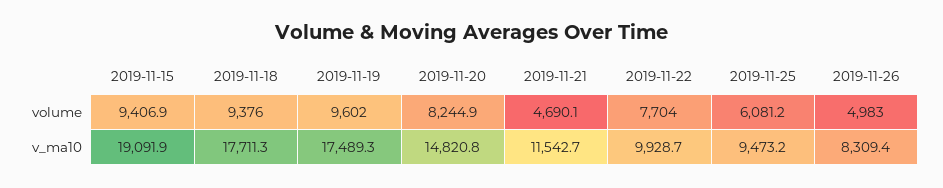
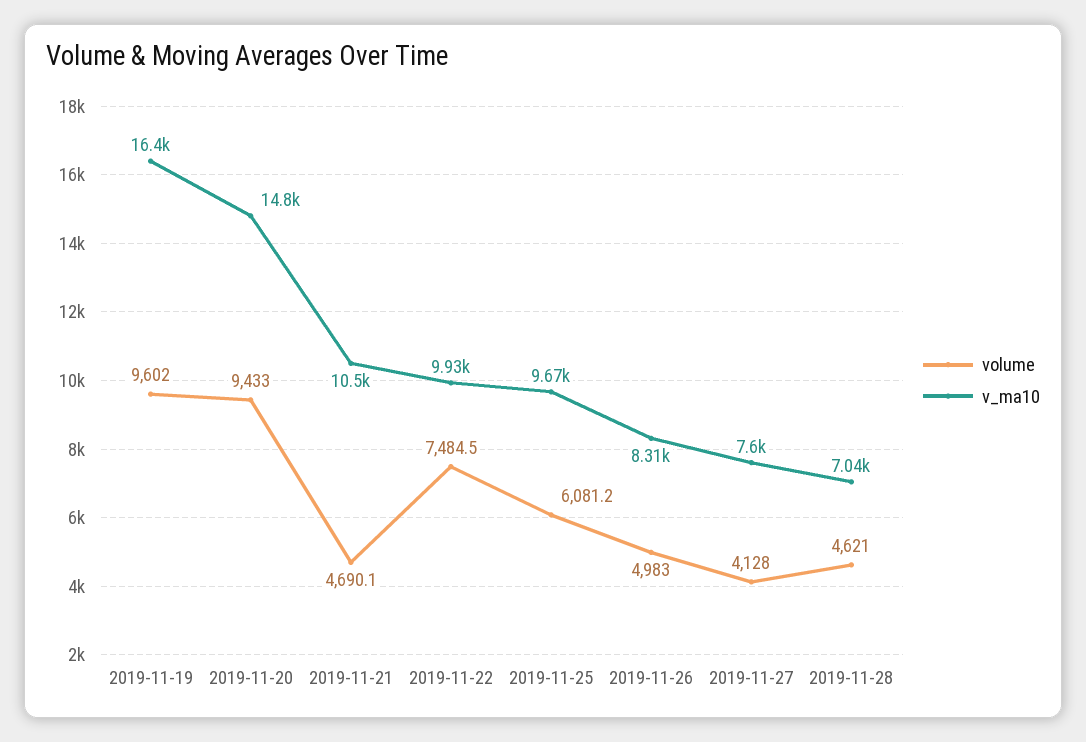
volume, 2019-11-15: 9406.9 -> none
volume, 2019-11-18: 9376 -> none
volume, 2019-11-20: 8244.9 -> 9433
volume, 2019-11-22: 7704 -> 7484.5
v_ma10, 2019-11-15: 19091.9 -> none
v_ma10, 2019-11-18: 17711.3 -> none
v_ma10, 2019-11-19: 17489.3 -> 16400
v_ma10, 2019-11-21: 11542.7 -> 10500
v_ma10, 2019-11-25: 9473.2 -> 9670
volume, 2019-11-27: none -> 4128
v_ma10, 2019-11-27: none -> 7600
volume, 2019-11-28: none -> 4621
v_ma10, 2019-11-28: none -> 7040

